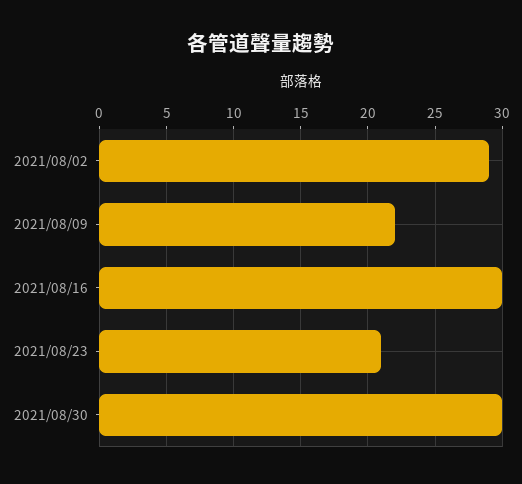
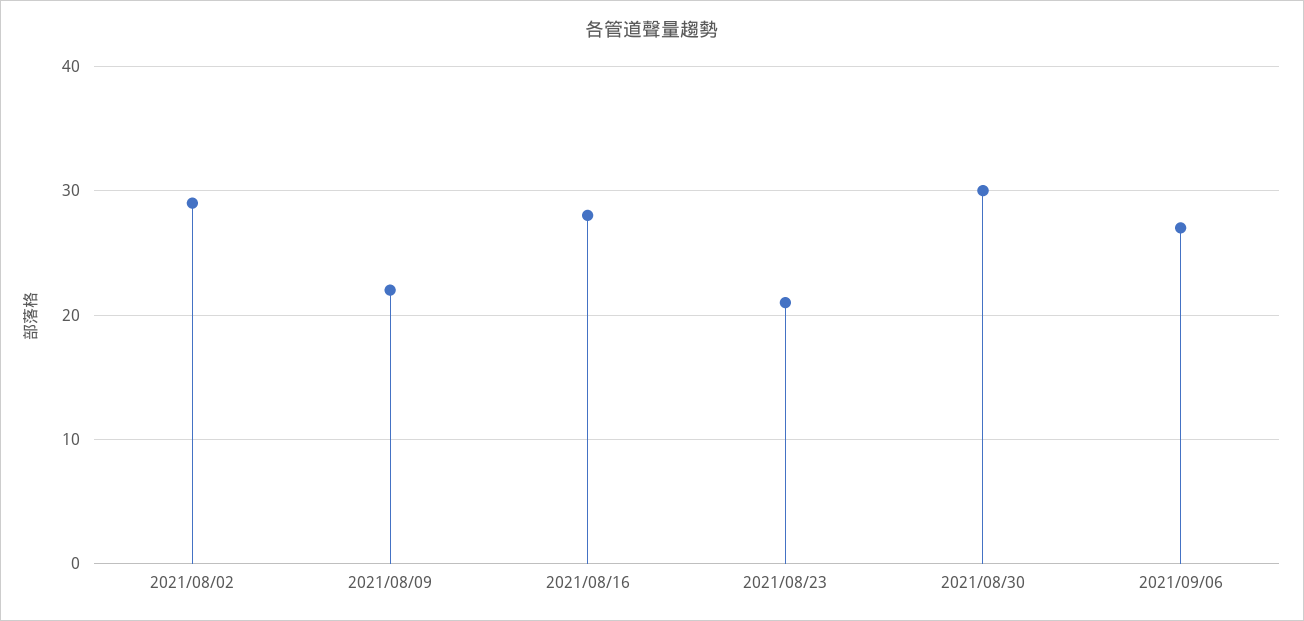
2021/08/16: 30 -> 28
2021/09/06: none -> 27

